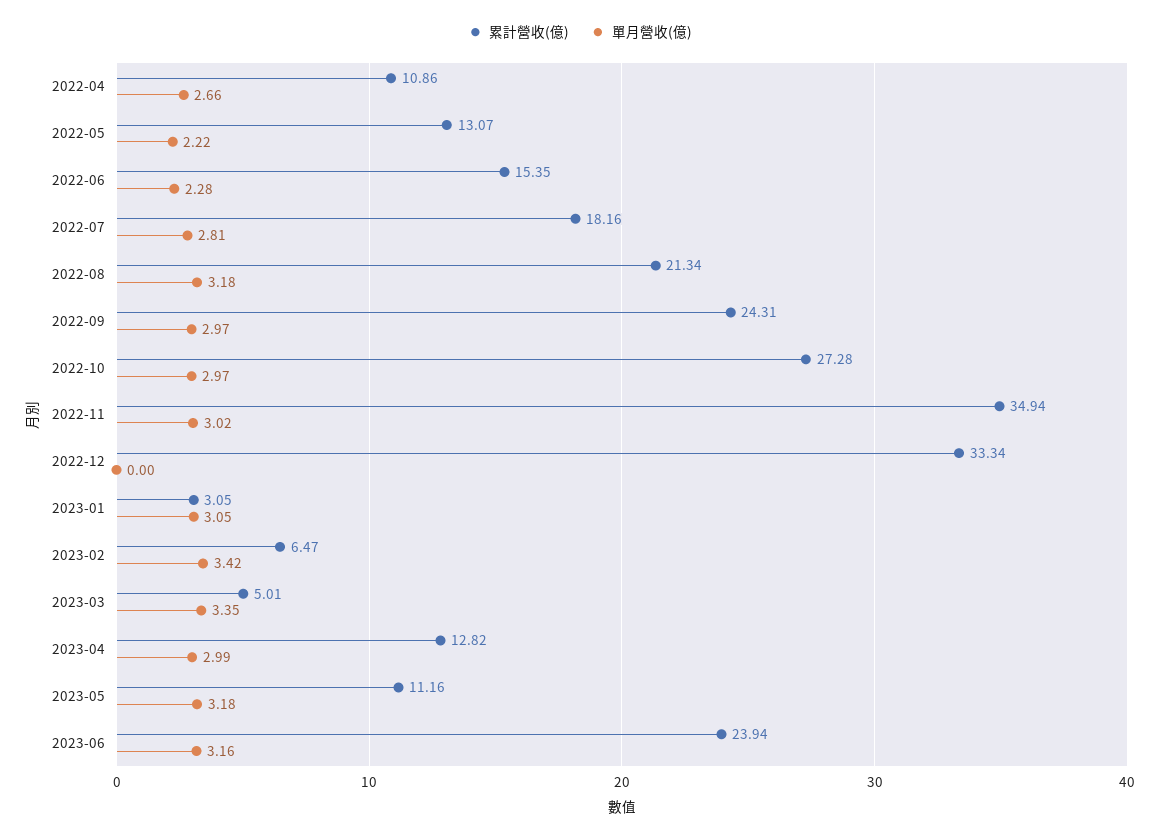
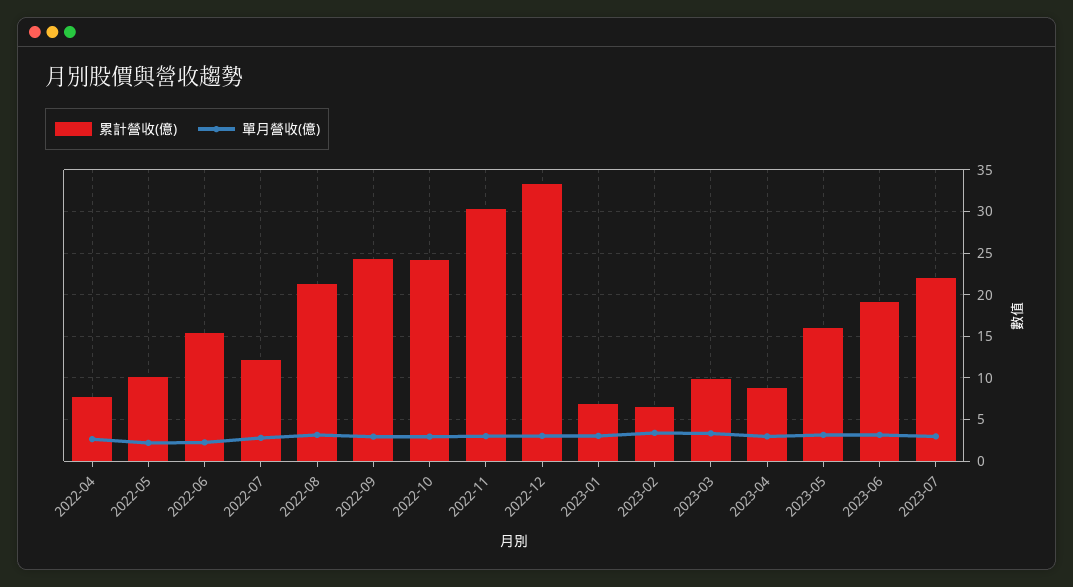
累計營收(億), 2022-04: 10.86 -> 8
累計營收(億), 2022-05: 13.07 -> 10
累計營收(億), 2022-07: 18.16 -> 12
累計營收(億), 2022-10: 27.28 -> 24
累計營收(億), 2022-11: 34.94 -> 30
單月營收(億), 2022-12: 0 -> 3
累計營收(億), 2023-01: 3.05 -> 7
累計營收(億), 2023-03: 5.01 -> 10
累計營收(億), 2023-04: 12.82 -> 9
累計營收(億), 2023-05: 11.16 -> 16
累計營收(億), 2023-06: 23.94 -> 19
累計營收(億), 2023-07: none -> 22
單月營收(億), 2023-07: none -> 3

